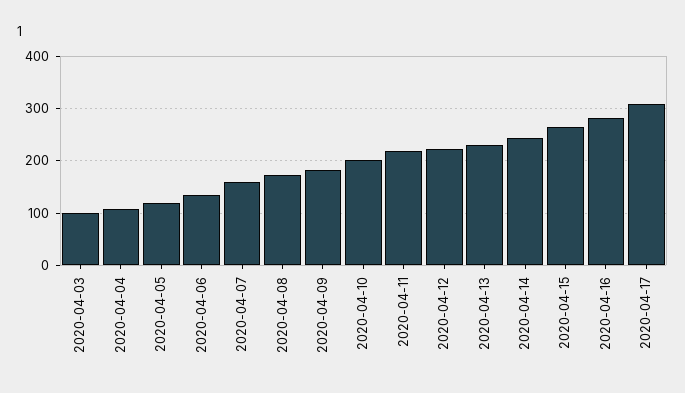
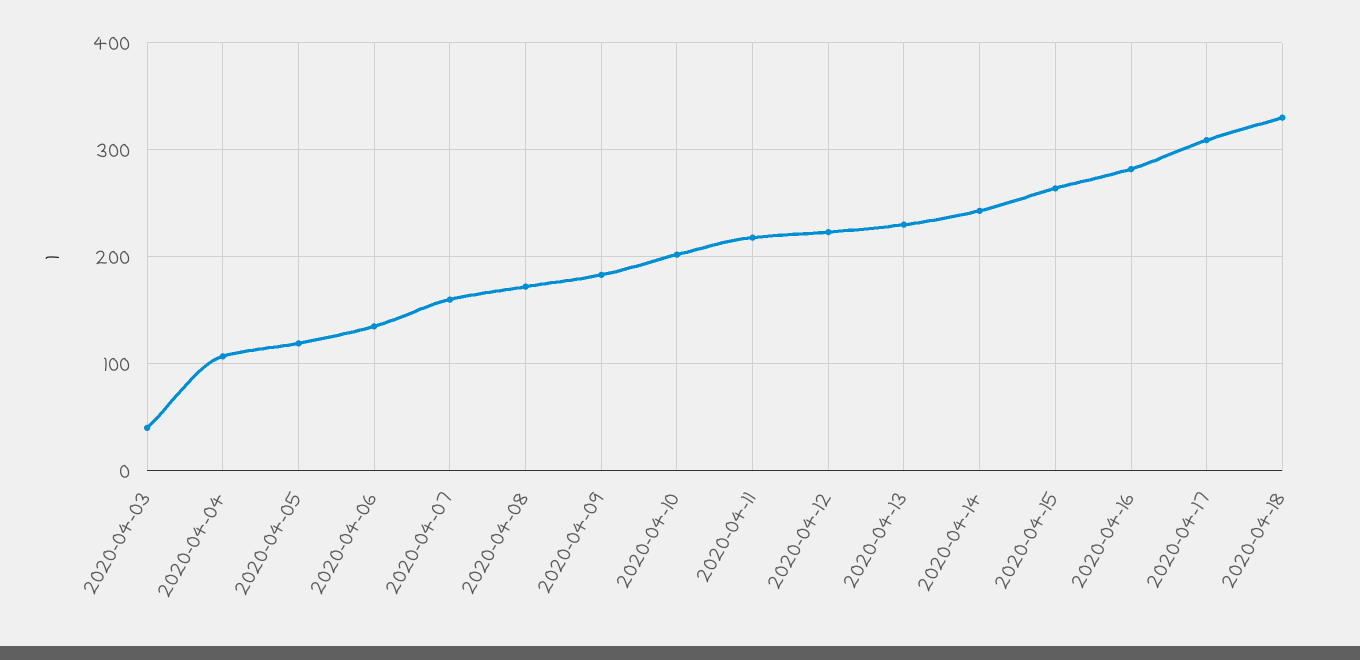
2020-04-03: 100 -> 40
2020-04-18: none -> 330

